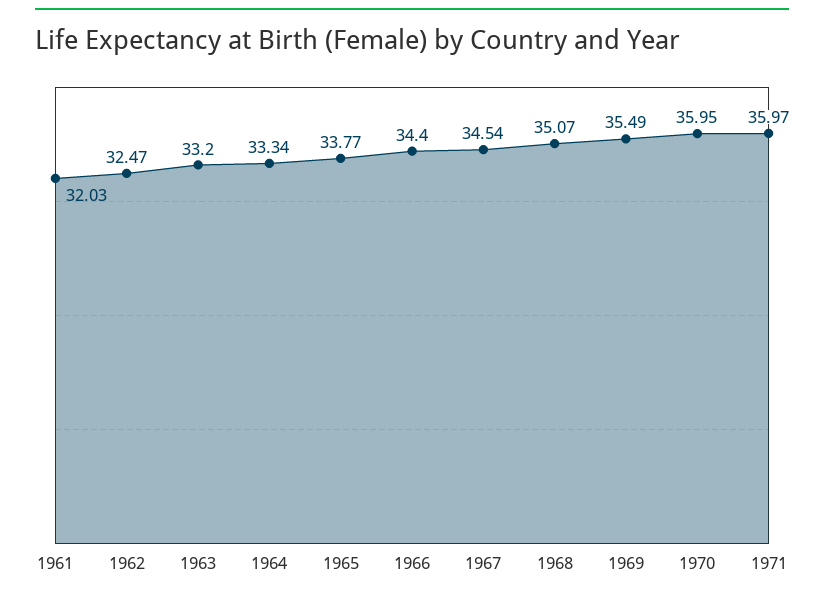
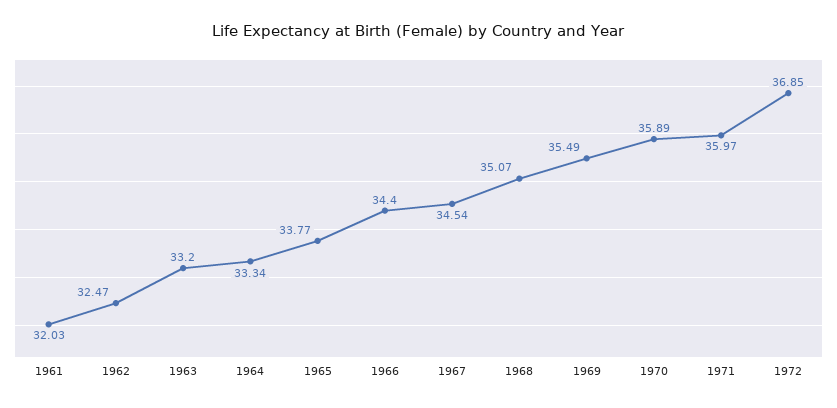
1970: 35.95 -> 35.89
1972: none -> 36.85

